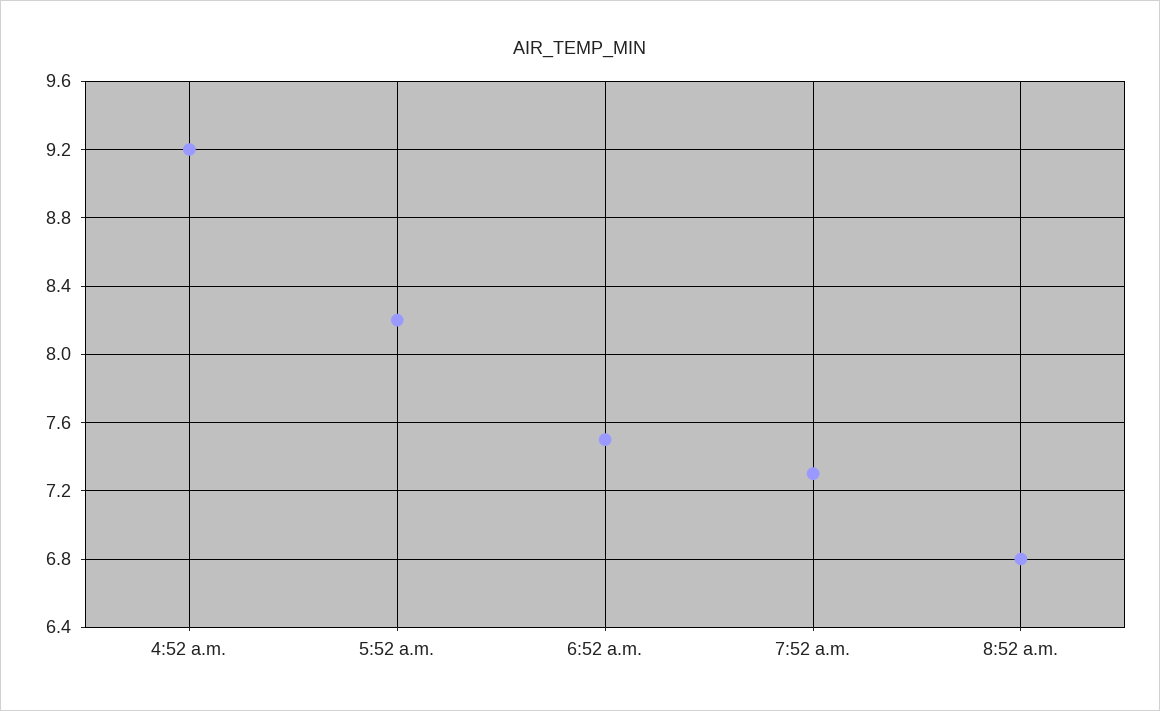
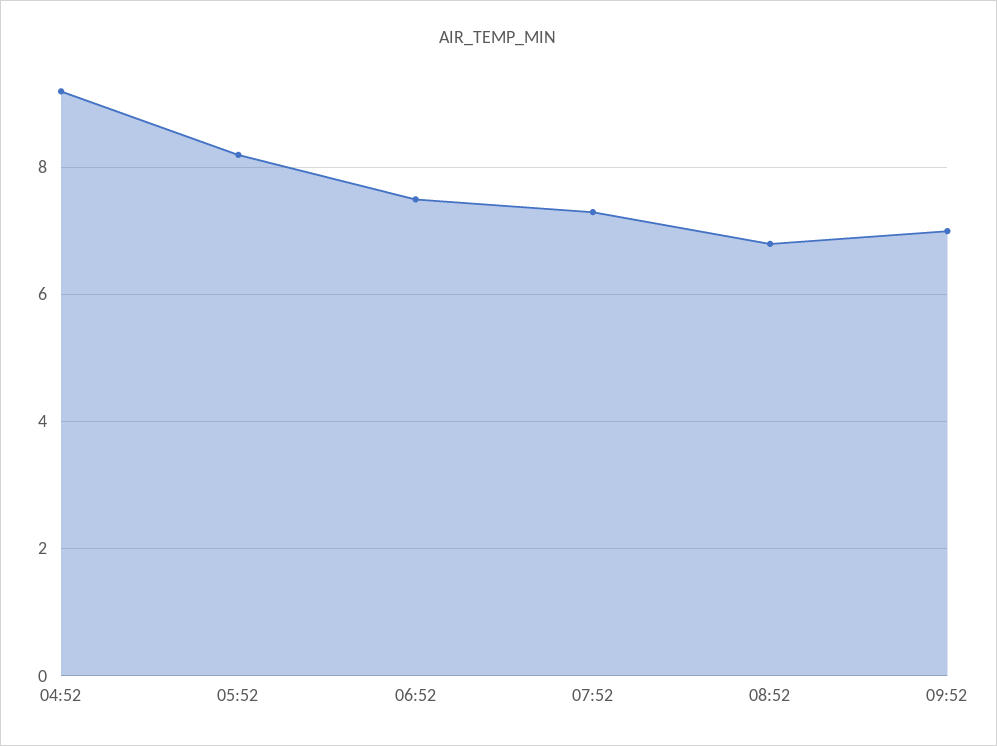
09:52: none -> 7

